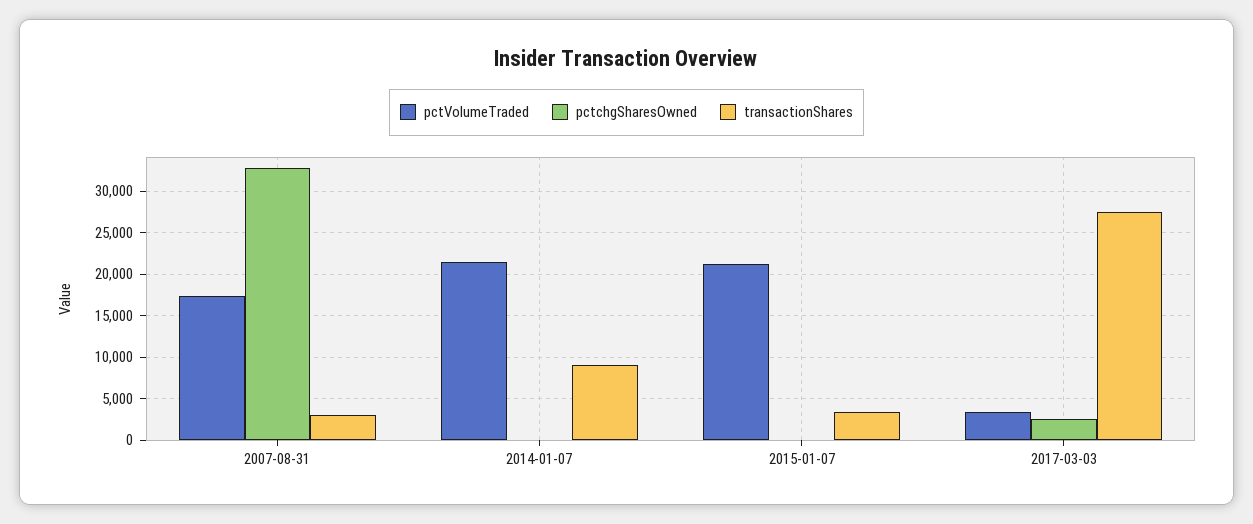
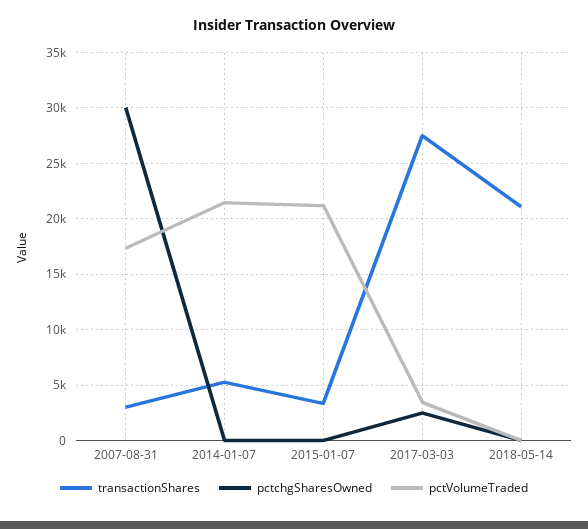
pctchgSharesOwned, 2007-08-31: 33000 -> 30000
transactionShares, 2014-01-07: 9000 -> 5000
transactionShares, 2018-05-14: none -> 21000
pctchgSharesOwned, 2018-05-14: none -> 0
pctVolumeTraded, 2018-05-14: none -> 0

